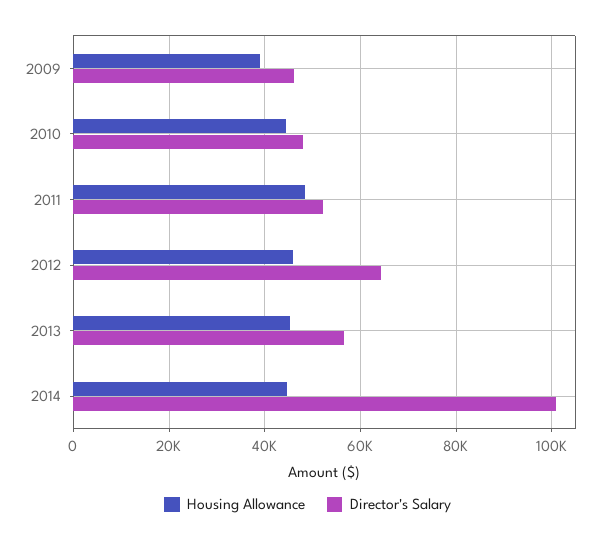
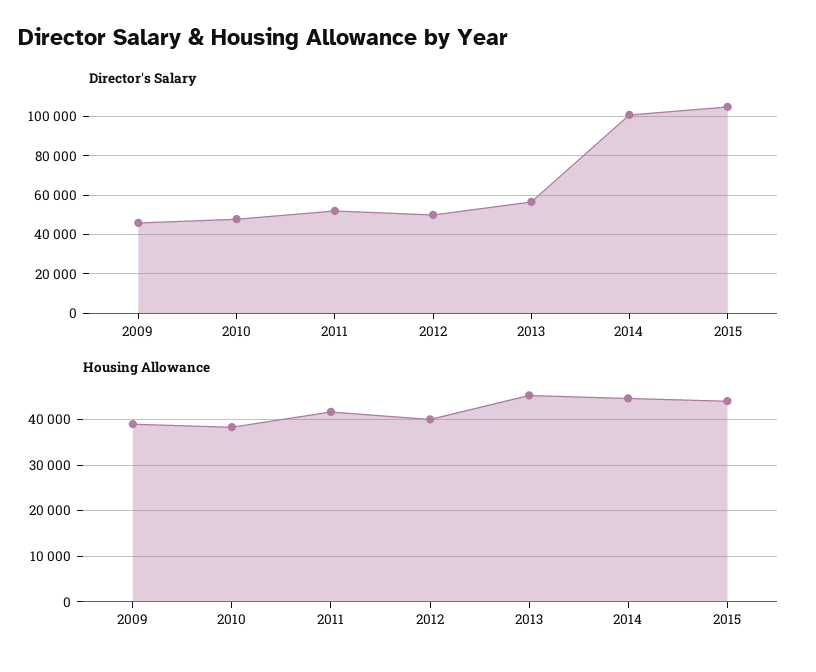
Housing Allowance, 2010: 44000 -> 38000
Housing Allowance, 2011: 48000 -> 42000
Housing Allowance, 2012: 46000 -> 40000
Director's Salary, 2012: 64000 -> 50000
Director's Salary, 2015: none -> 105000
Housing Allowance, 2015: none -> 44000

